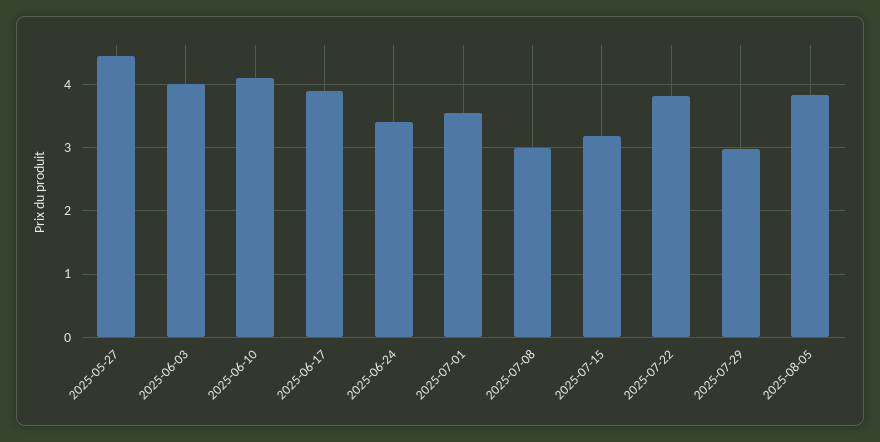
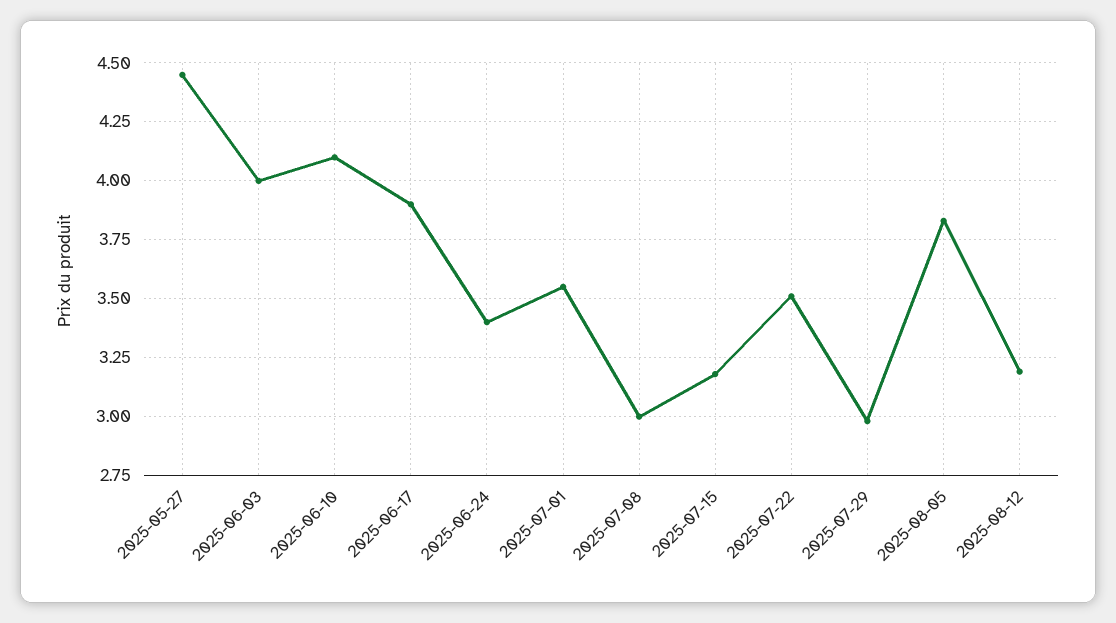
2025-07-22: 3.8 -> 3.5
2025-08-12: none -> 3.2

